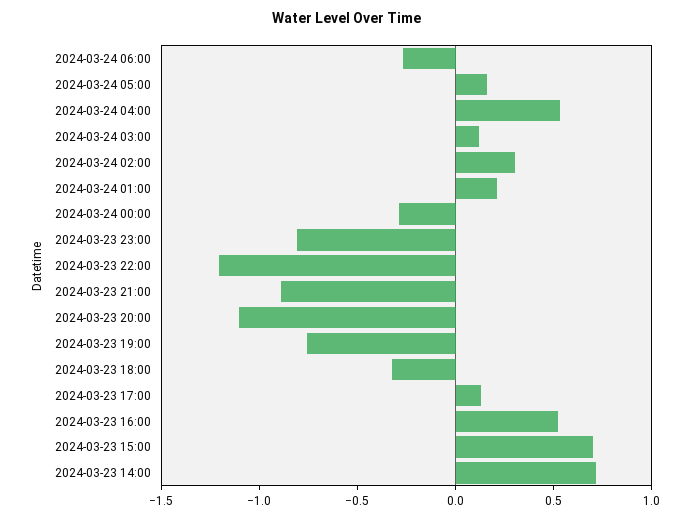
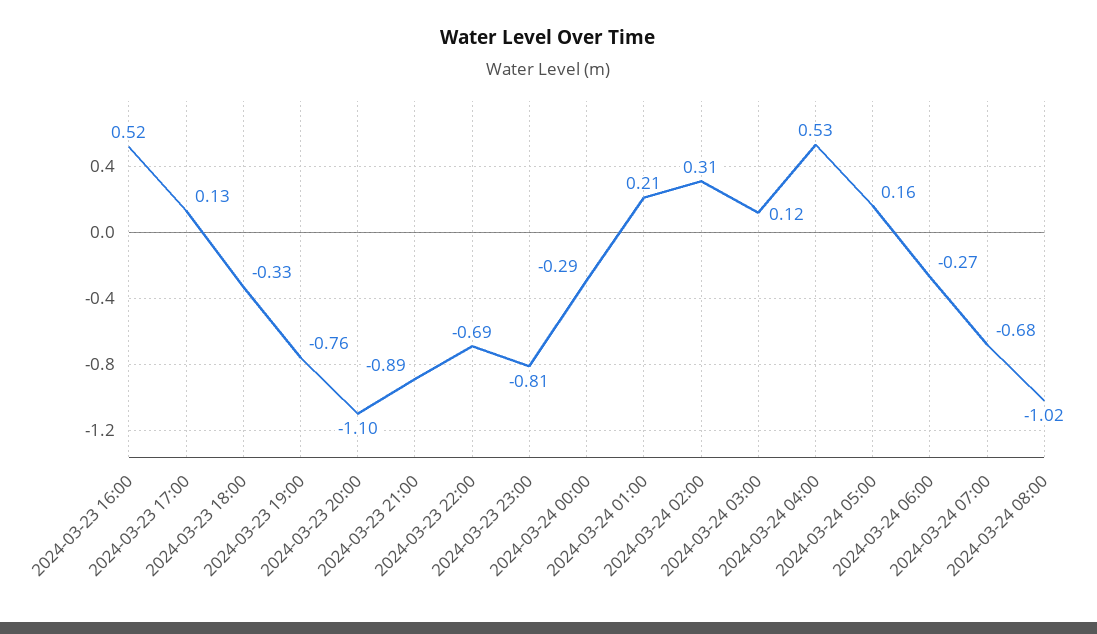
2024-03-23 22:00: -1.2 -> -0.69
2024-03-23 15:00: 0.7 -> none
2024-03-23 14:00: 0.7 -> none
2024-03-24 07:00: none -> -0.68
2024-03-24 08:00: none -> -1.02

